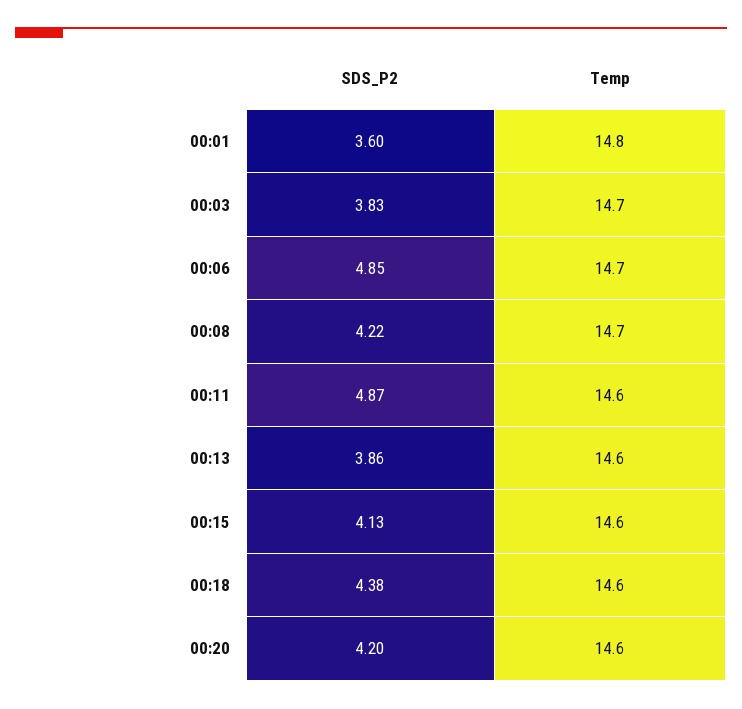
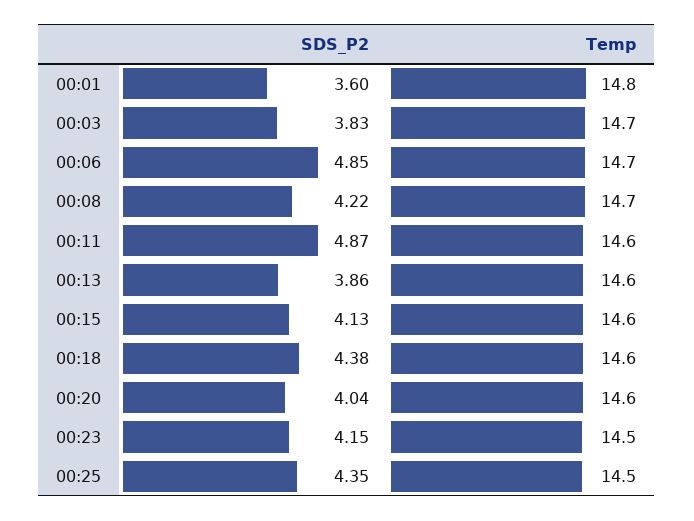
SDS_P2, 00:20: 4.2 -> 4.04
SDS_P2, 00:23: none -> 4.15
Temp, 00:23: none -> 14.5
SDS_P2, 00:25: none -> 4.35
Temp, 00:25: none -> 14.5

